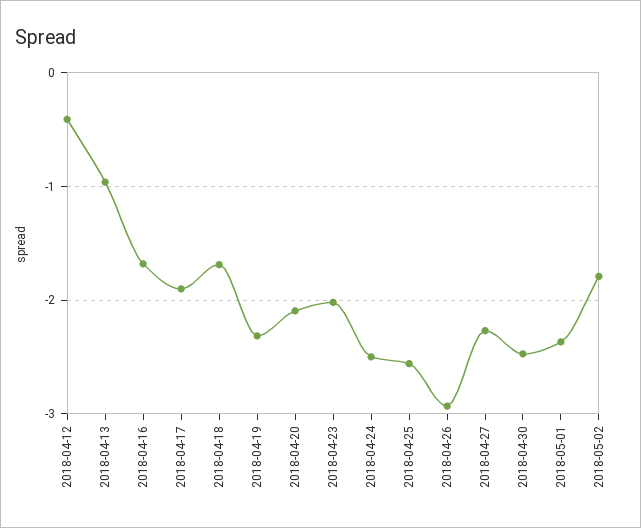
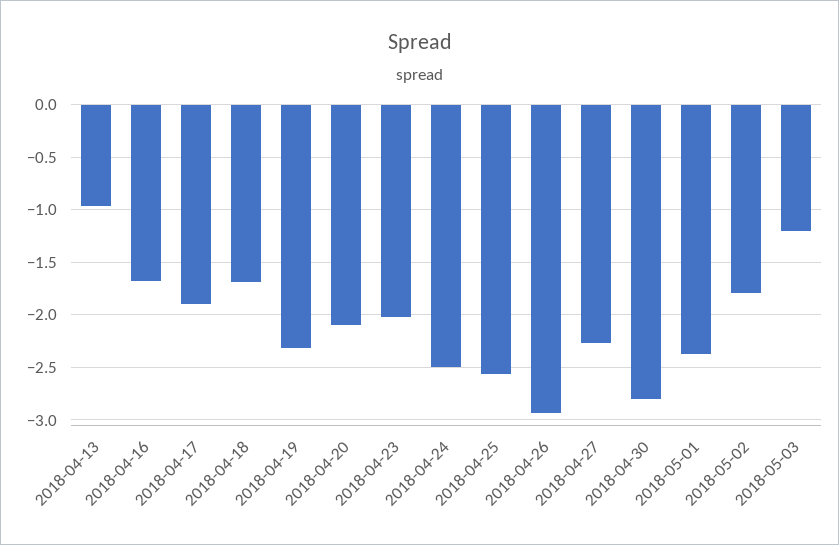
2018-04-12: -0.4 -> none
2018-04-30: -2.5 -> -2.8
2018-05-03: none -> -1.2

